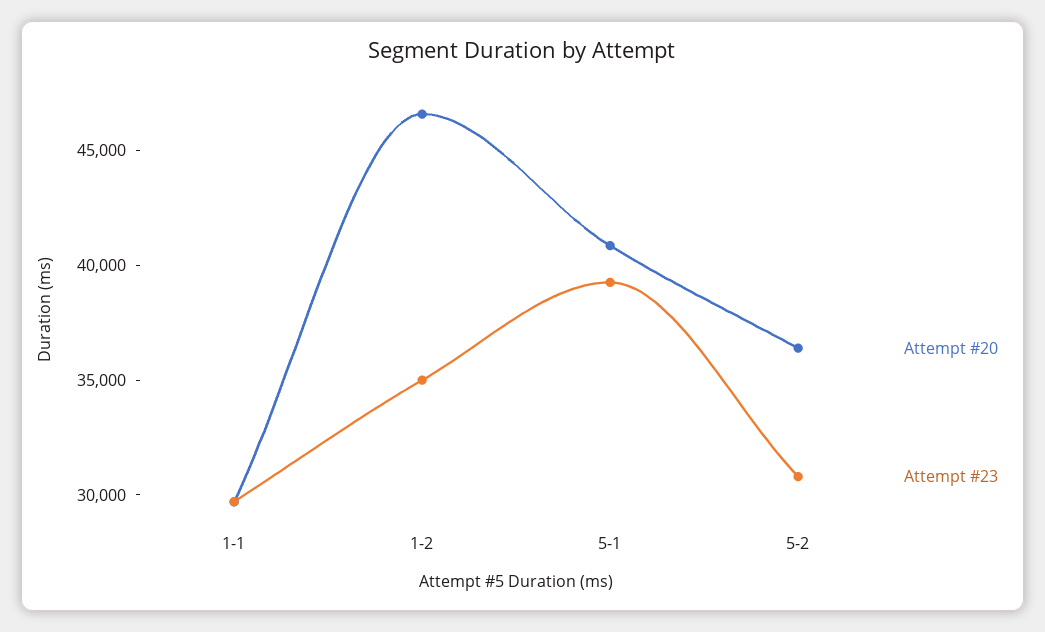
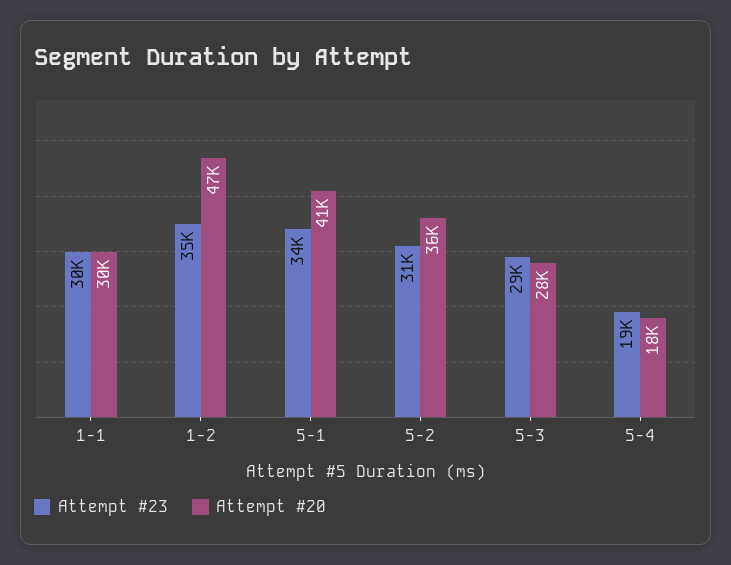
Attempt #23, 5-1: 39000 -> 34000
Attempt #23, 5-3: none -> 29000
Attempt #20, 5-3: none -> 28000
Attempt #23, 5-4: none -> 19000
Attempt #20, 5-4: none -> 18000

